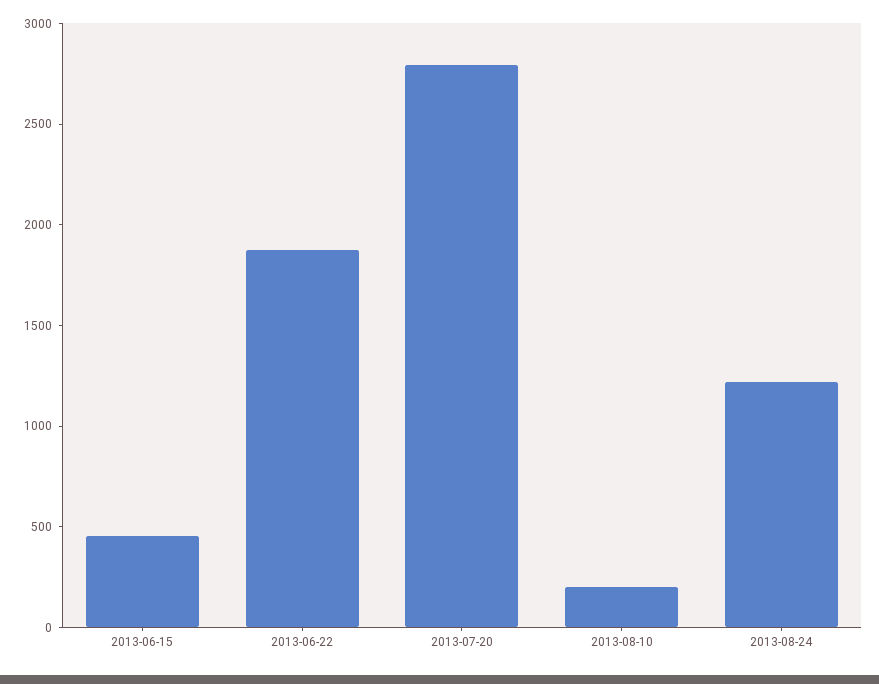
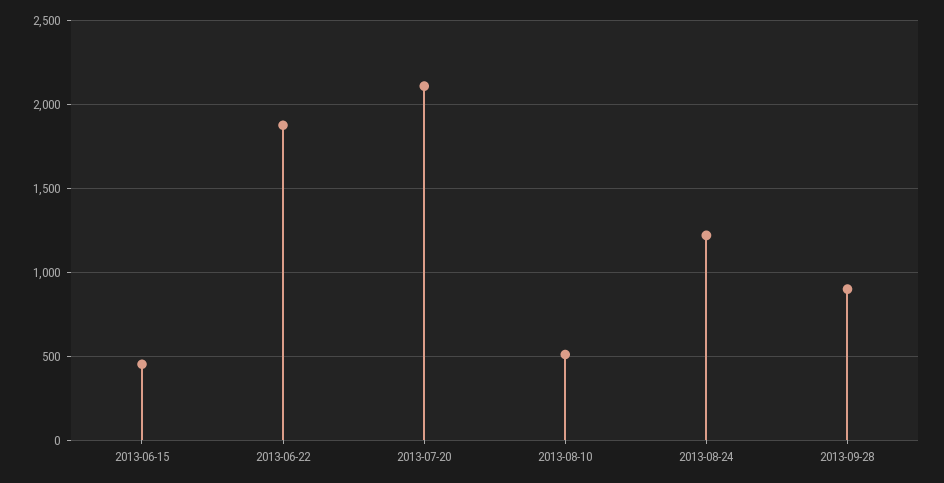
2013-07-20: 2800 -> 2100
2013-08-10: 200 -> 500
2013-09-28: none -> 900

